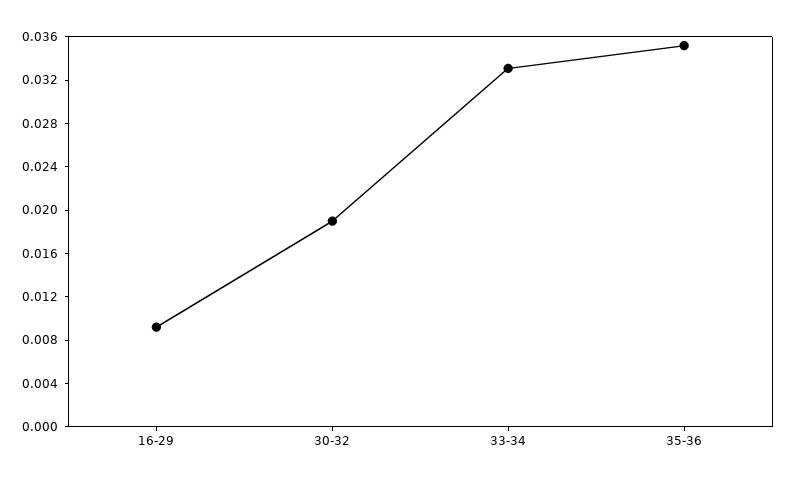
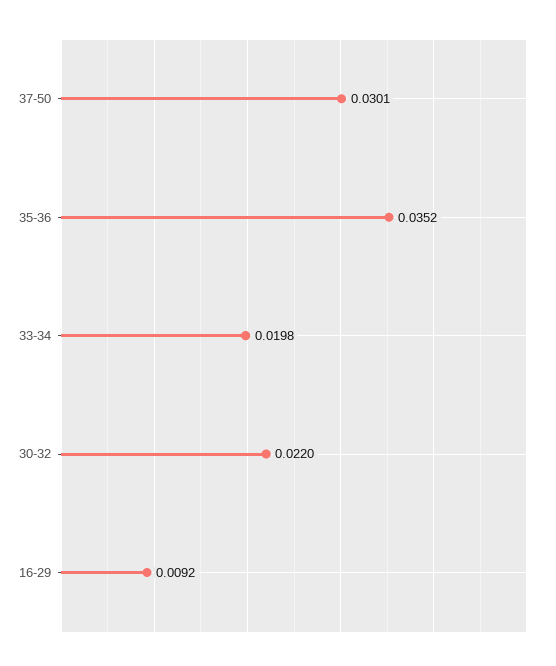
30-32: 0.019 -> 0.022
33-34: 0.033 -> 0.0198
37-50: none -> 0.0301

